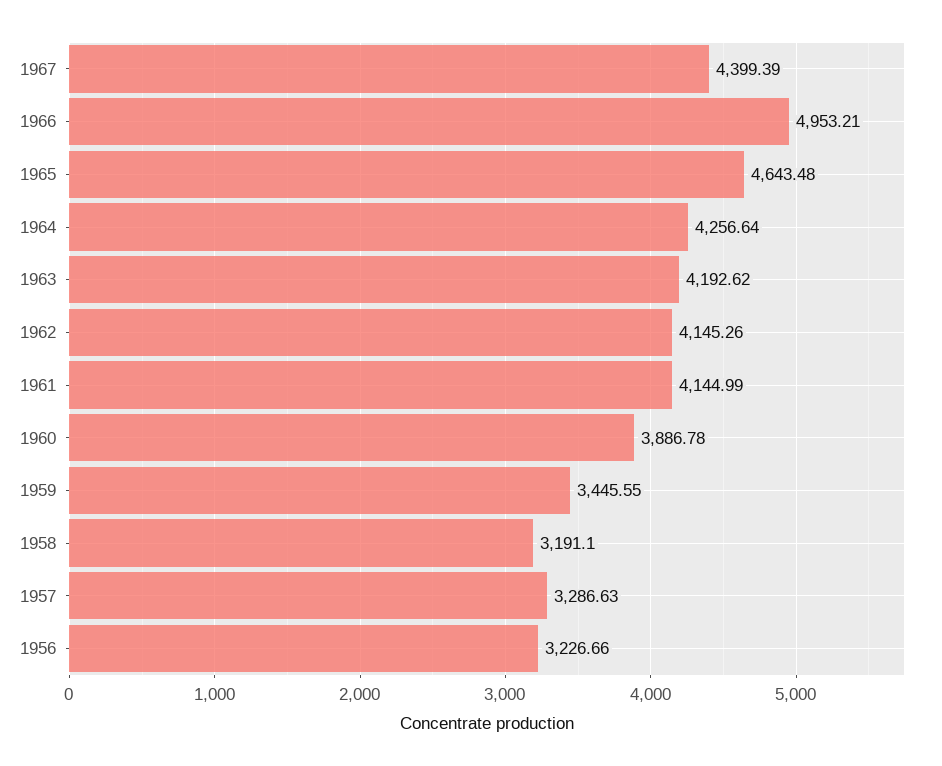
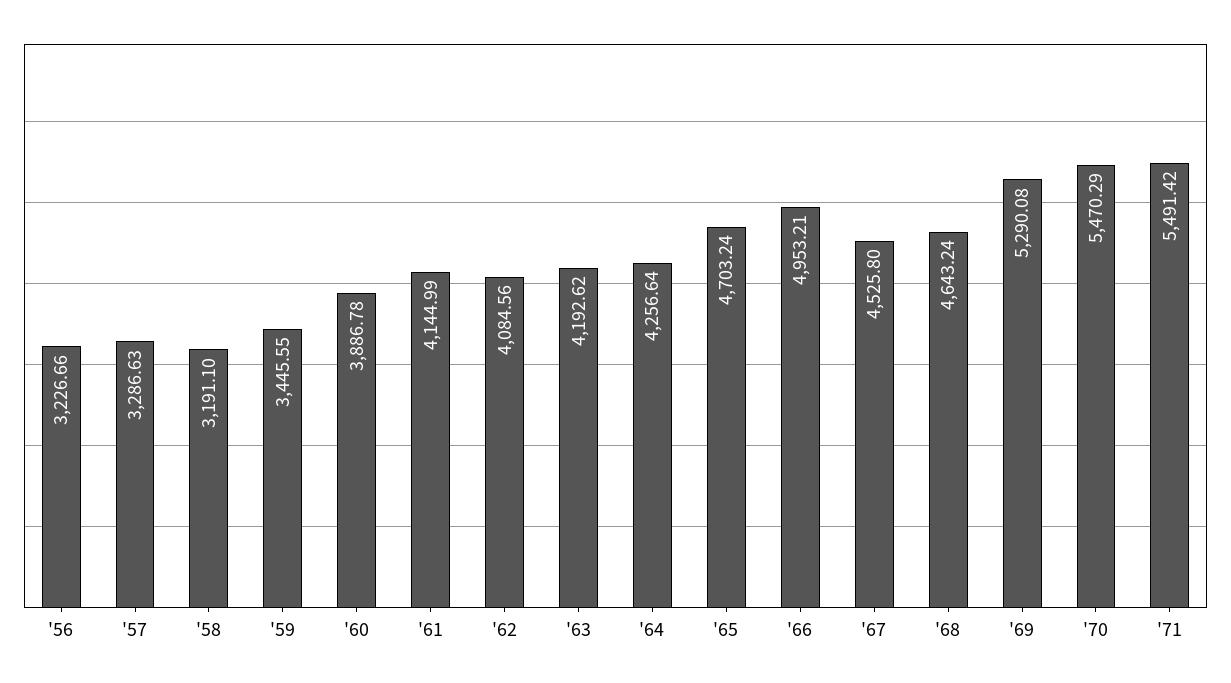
1967: 4399.39 -> 4525.8
1965: 4643.48 -> 4703.24
1962: 4145.26 -> 4084.56
'68: none -> 4643.24
'69: none -> 5290.08
'70: none -> 5470.29
'71: none -> 5491.42

